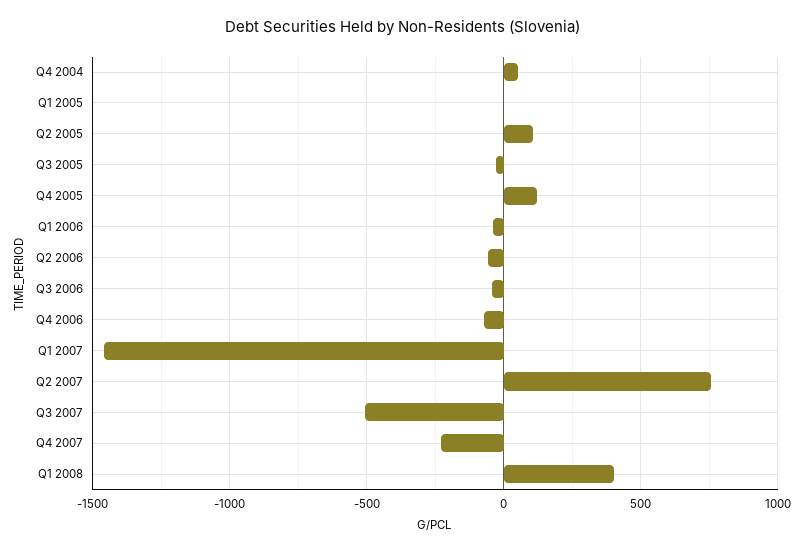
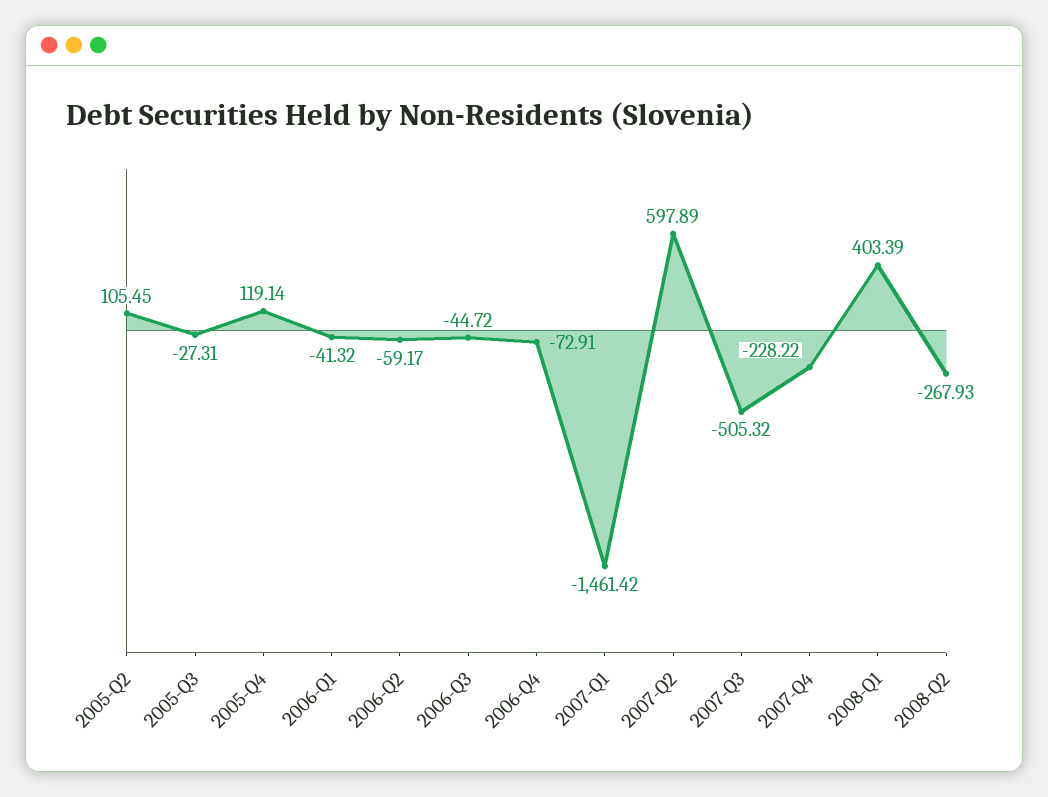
Q4 2004: 50 -> none
Q1 2005: 0 -> none
Q2 2007: 750 -> 597.89
2008-Q2: none -> -267.93

